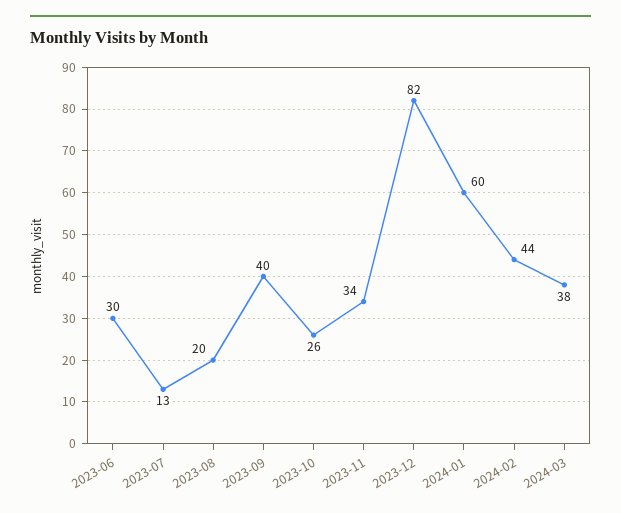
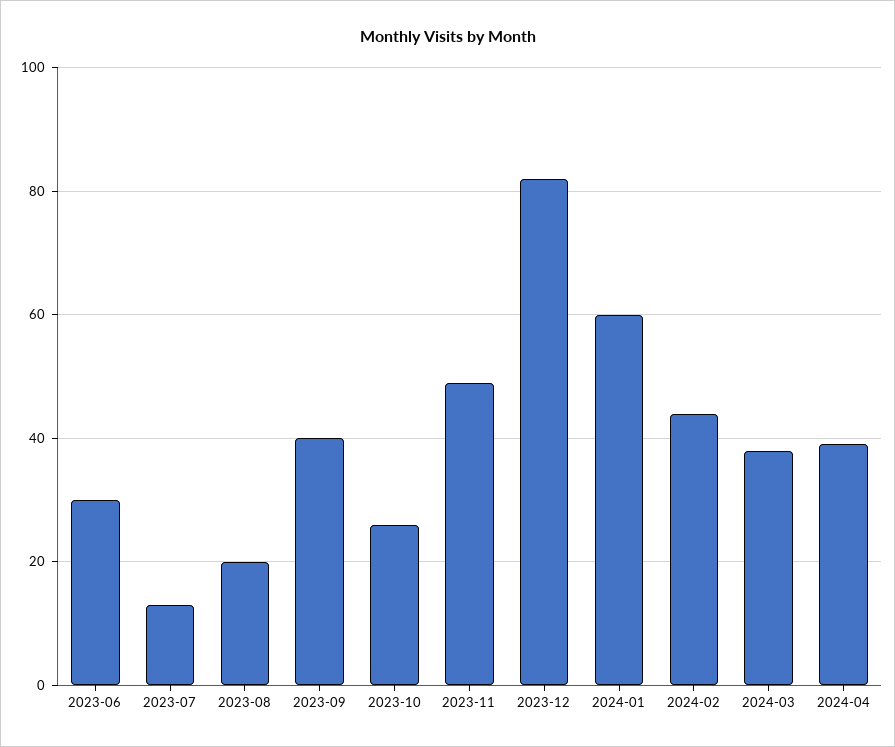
2023-11: 34 -> 50
2024-04: none -> 40

